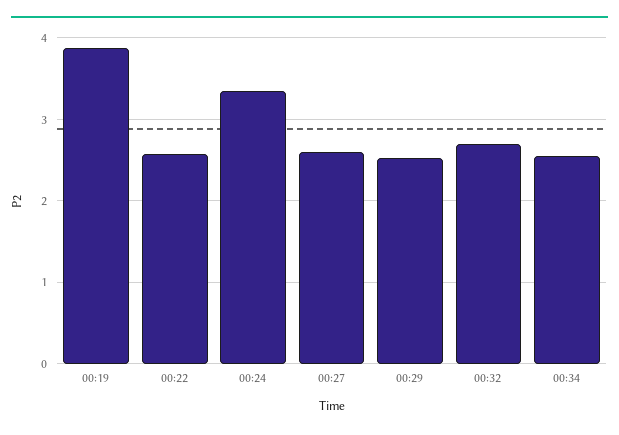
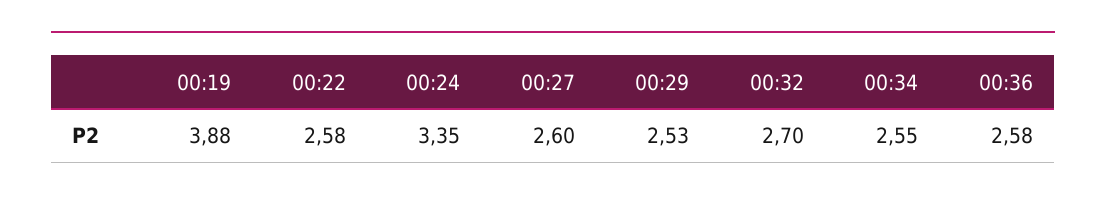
00:36: none -> 2.58

